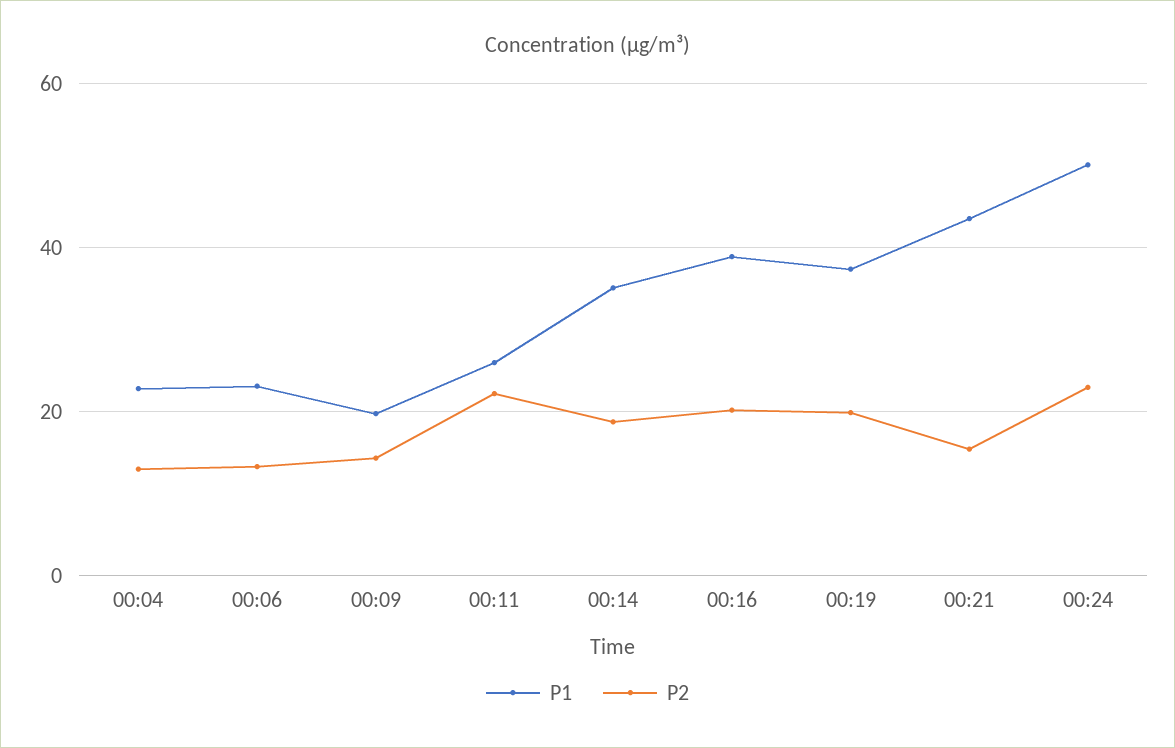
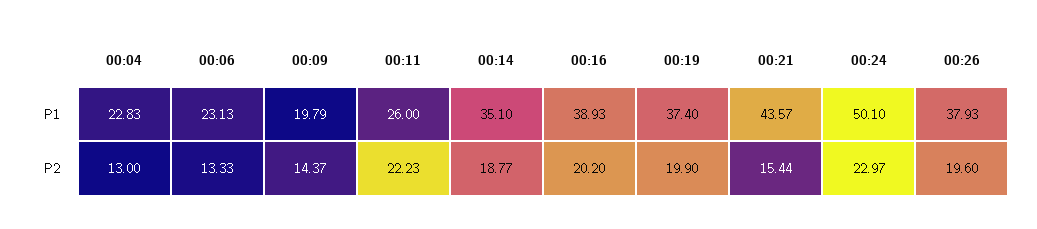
P1, 00:26: none -> 37.93
P2, 00:26: none -> 19.6

